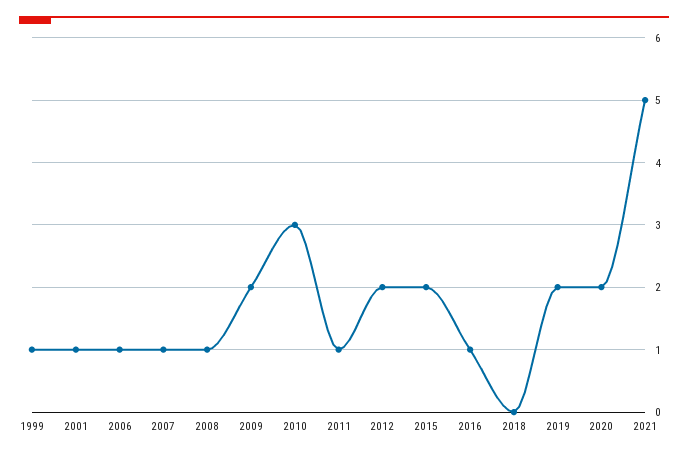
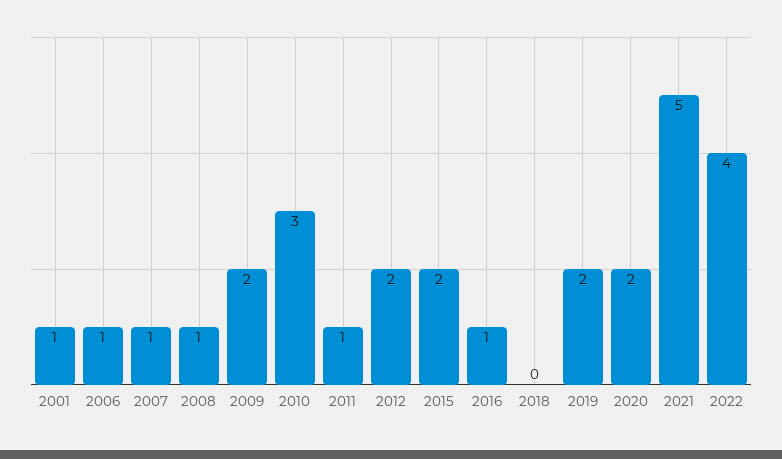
1999: 1 -> none
2022: none -> 4

